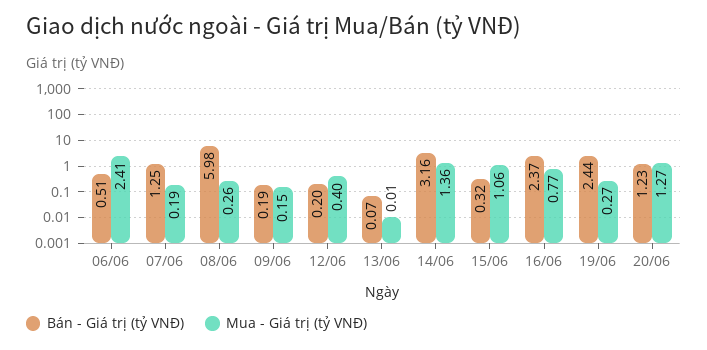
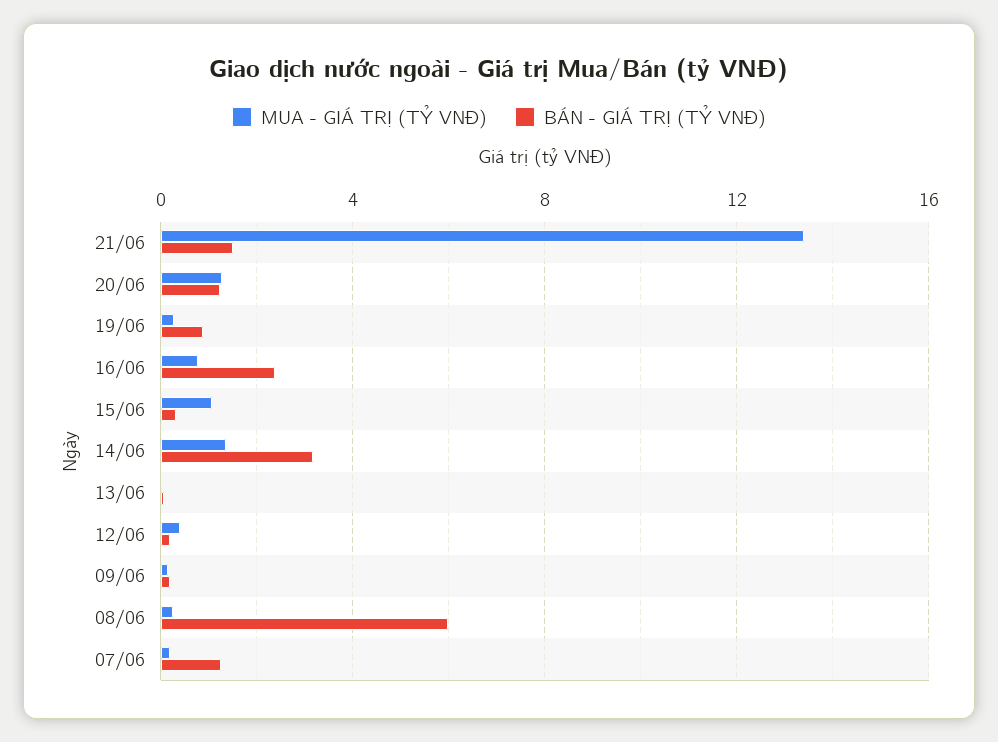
Bán - Giá trị (tỷ VNĐ), 06/06: 0.51 -> none
Mua - Giá trị (tỷ VNĐ), 06/06: 2.41 -> none
Bán - Giá trị (tỷ VNĐ), 19/06: 2.44 -> 1
Mua - Giá trị (tỷ VNĐ), 21/06: none -> 13.5
Bán - Giá trị (tỷ VNĐ), 21/06: none -> 1.5

